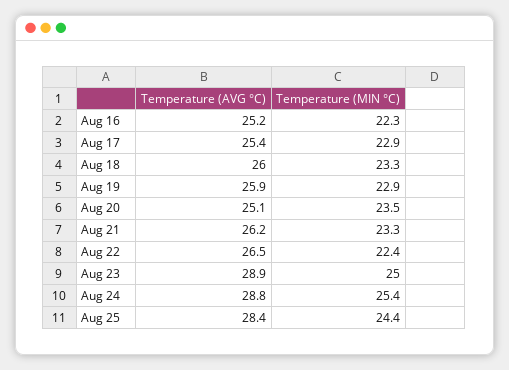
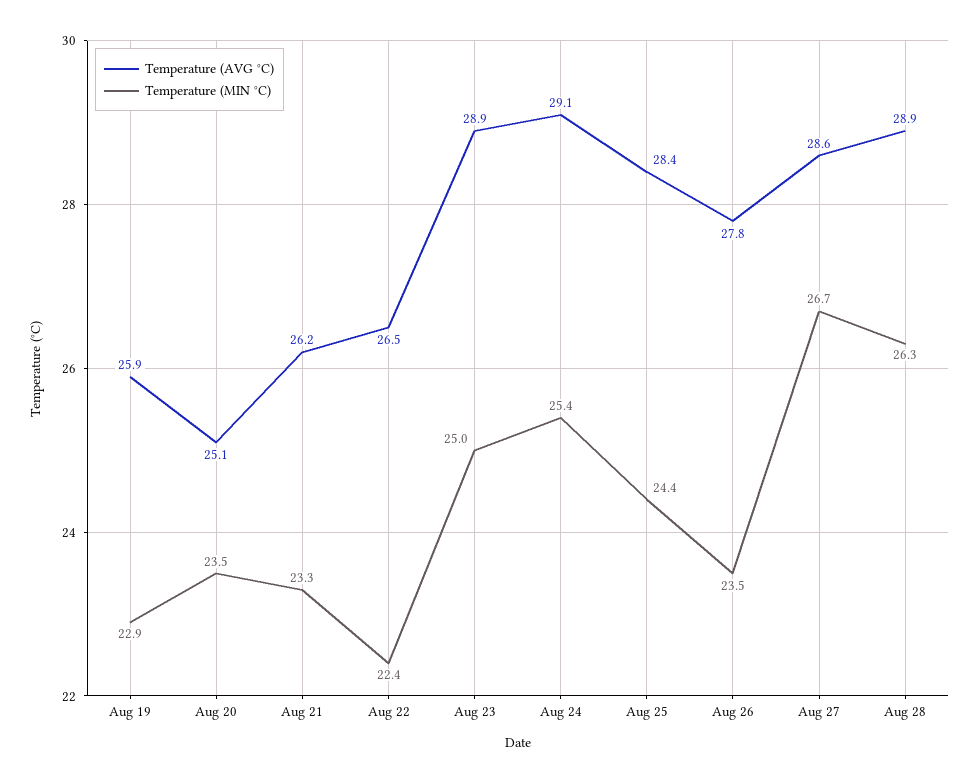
Temperature (AVG °C), Aug 16: 25.2 -> none
Temperature (MIN °C), Aug 16: 22.3 -> none
Temperature (AVG °C), Aug 17: 25.4 -> none
Temperature (MIN °C), Aug 17: 22.9 -> none
Temperature (AVG °C), Aug 18: 26 -> none
Temperature (MIN °C), Aug 18: 23.3 -> none
Temperature (AVG °C), Aug 24: 28.8 -> 29.1
Temperature (AVG °C), Aug 26: none -> 27.8
Temperature (MIN °C), Aug 26: none -> 23.5
Temperature (AVG °C), Aug 27: none -> 28.6
Temperature (MIN °C), Aug 27: none -> 26.7
Temperature (AVG °C), Aug 28: none -> 28.9
Temperature (MIN °C), Aug 28: none -> 26.3

